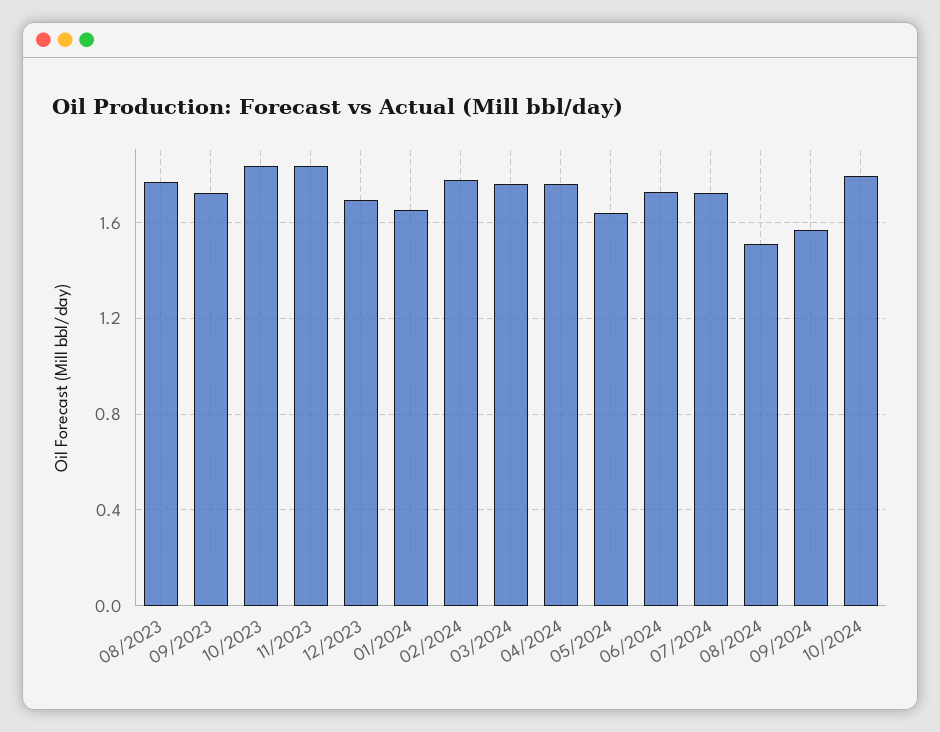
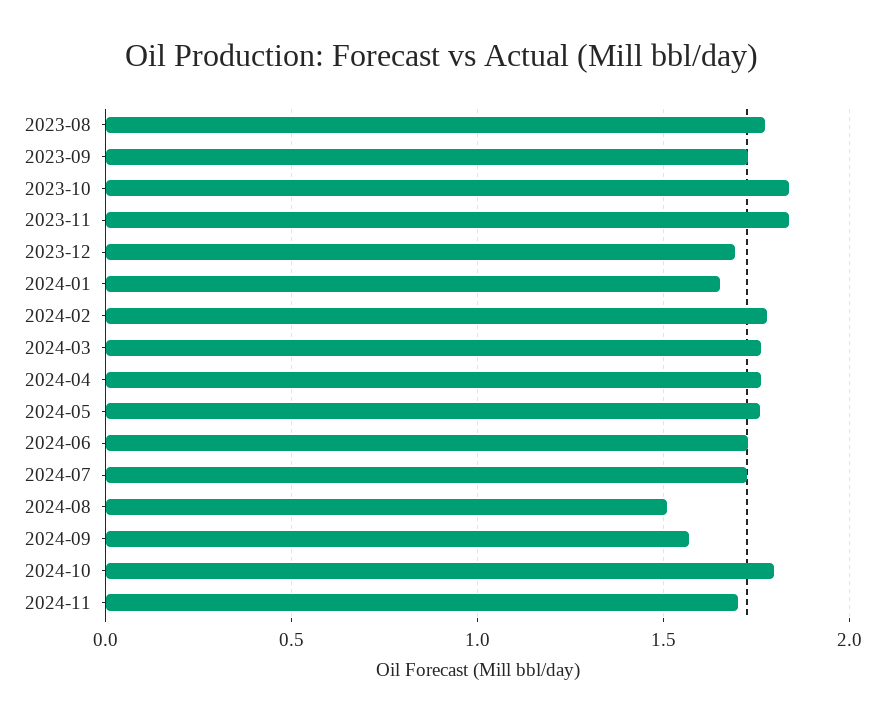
05/2024: 1.65 -> 1.75
2024-11: none -> 1.7

